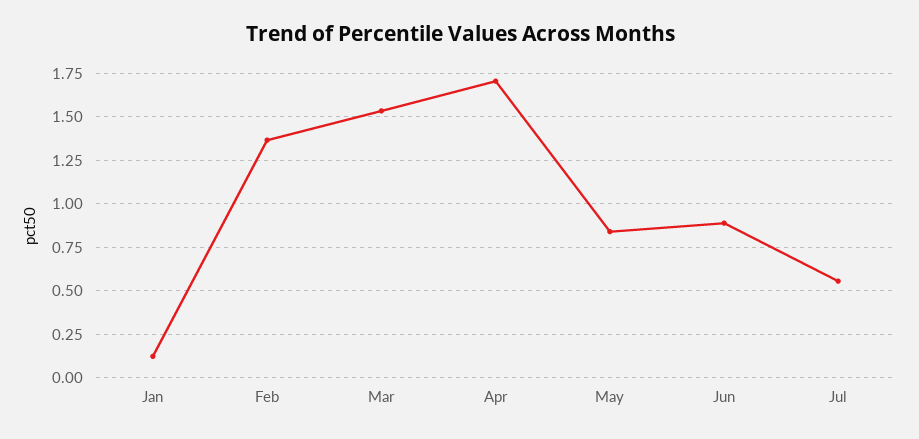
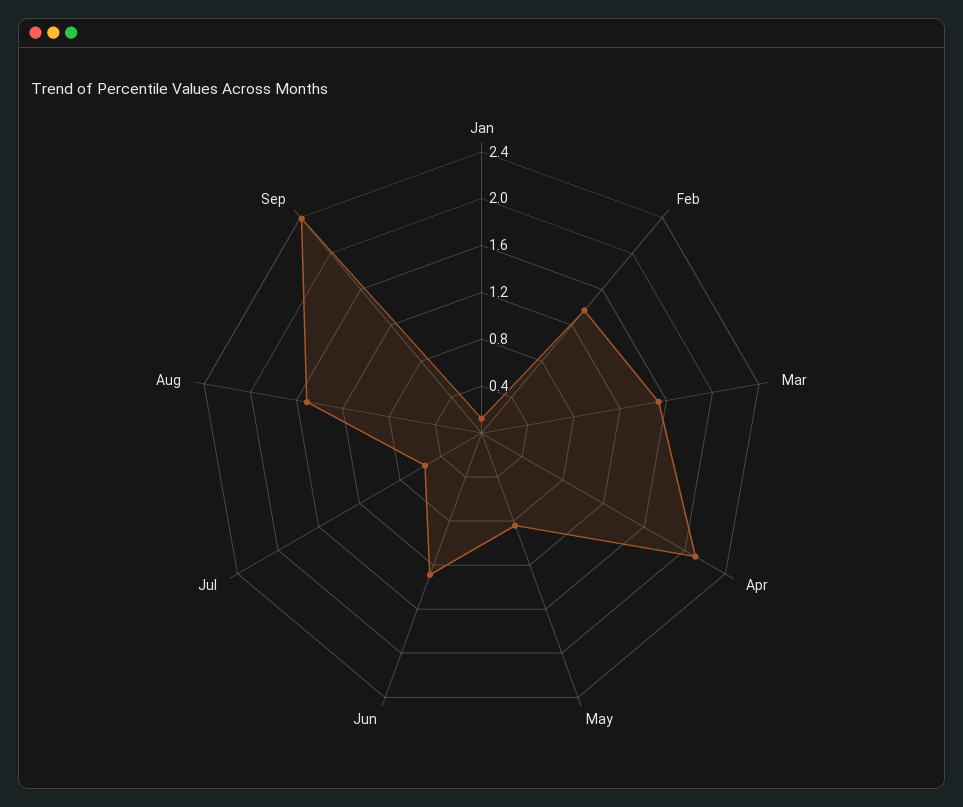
Apr: 1.7 -> 2.1
Jun: 0.9 -> 1.3
Aug: none -> 1.5
Sep: none -> 2.4

